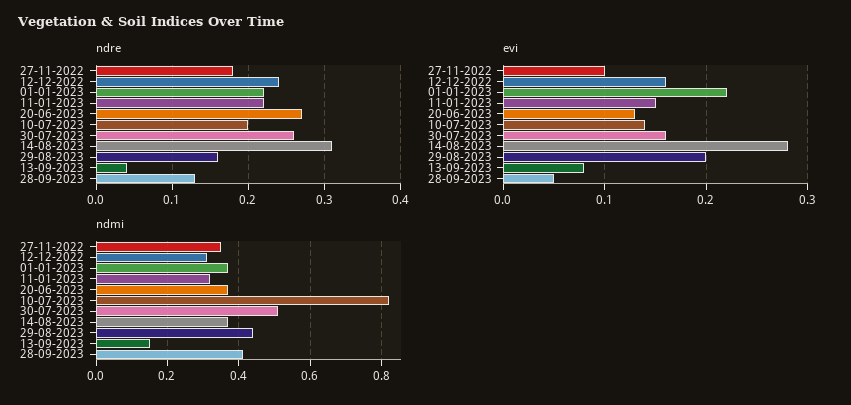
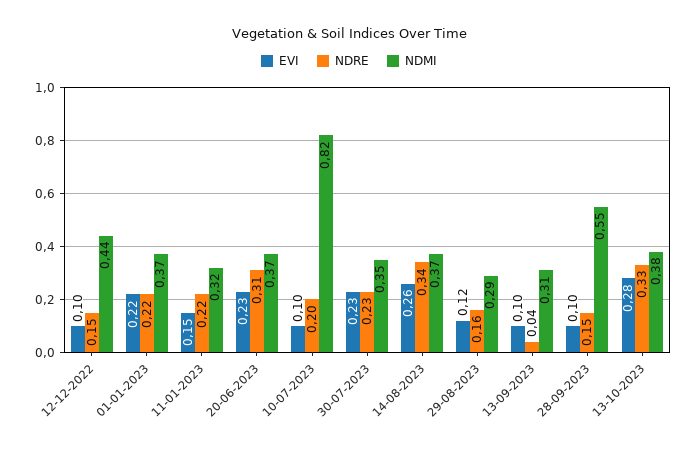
ndre, 27-11-2022: 0.18 -> none
ndre, 12-12-2022: 0.24 -> 0.15
ndre, 20-06-2023: 0.27 -> 0.31
ndre, 30-07-2023: 0.26 -> 0.23
ndre, 14-08-2023: 0.31 -> 0.34
ndre, 28-09-2023: 0.13 -> 0.15
evi, 27-11-2022: 0.1 -> none
evi, 12-12-2022: 0.16 -> 0.1
evi, 20-06-2023: 0.13 -> 0.23
evi, 10-07-2023: 0.14 -> 0.1
evi, 30-07-2023: 0.16 -> 0.23
evi, 14-08-2023: 0.28 -> 0.26
evi, 29-08-2023: 0.2 -> 0.12
evi, 13-09-2023: 0.08 -> 0.1
evi, 28-09-2023: 0.05 -> 0.1
ndmi, 27-11-2022: 0.35 -> none
ndmi, 12-12-2022: 0.3 -> 0.44
ndmi, 30-07-2023: 0.5 -> 0.35
ndmi, 29-08-2023: 0.45 -> 0.29
ndmi, 13-09-2023: 0.15 -> 0.31
ndmi, 28-09-2023: 0.4 -> 0.55
evi, 13-10-2023: none -> 0.28
ndre, 13-10-2023: none -> 0.33
ndmi, 13-10-2023: none -> 0.38

